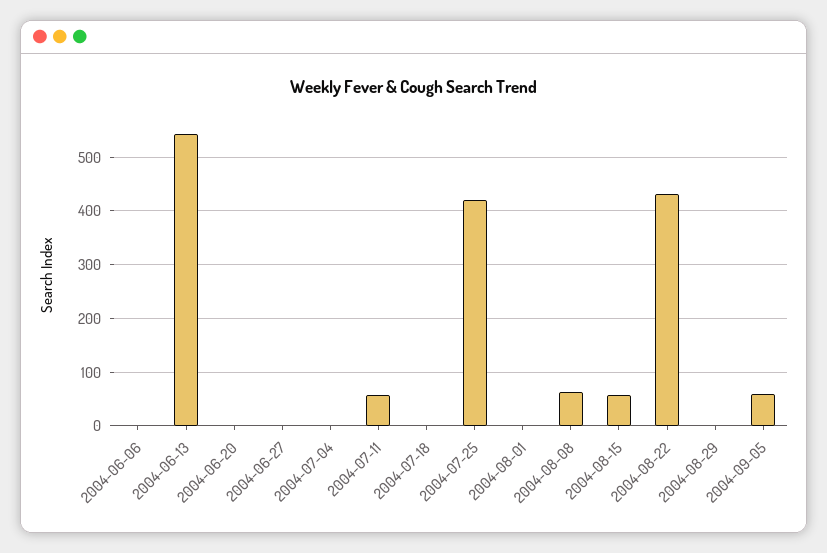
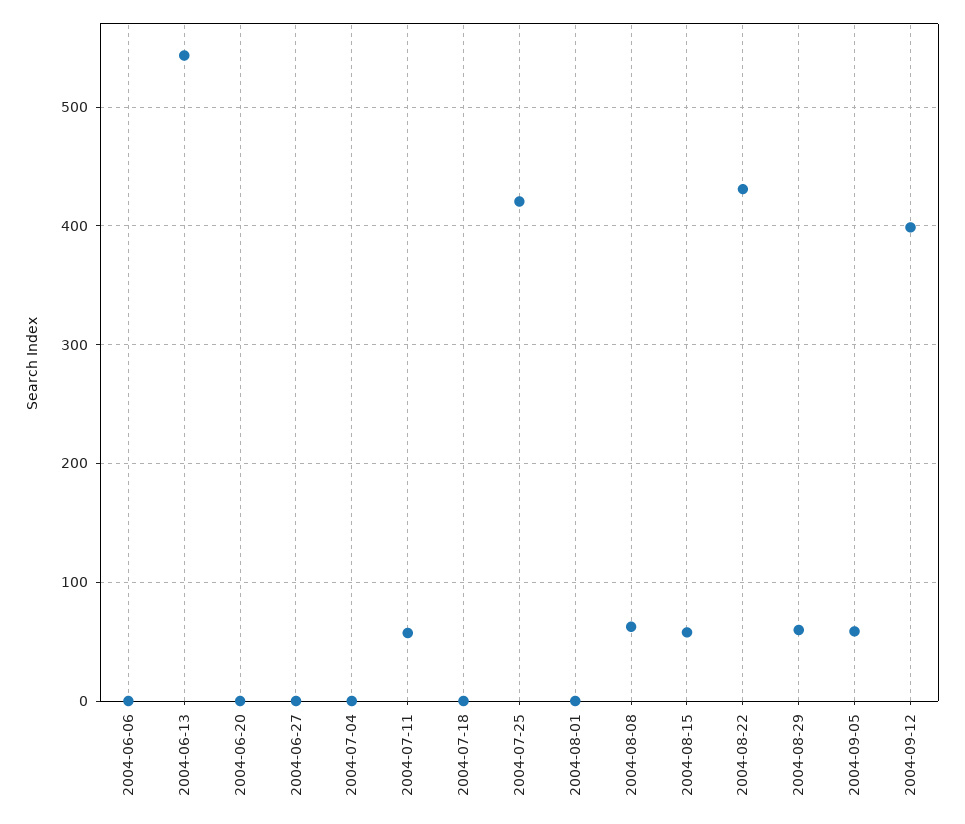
2004-08-29: 0 -> 60
2004-09-12: none -> 400

